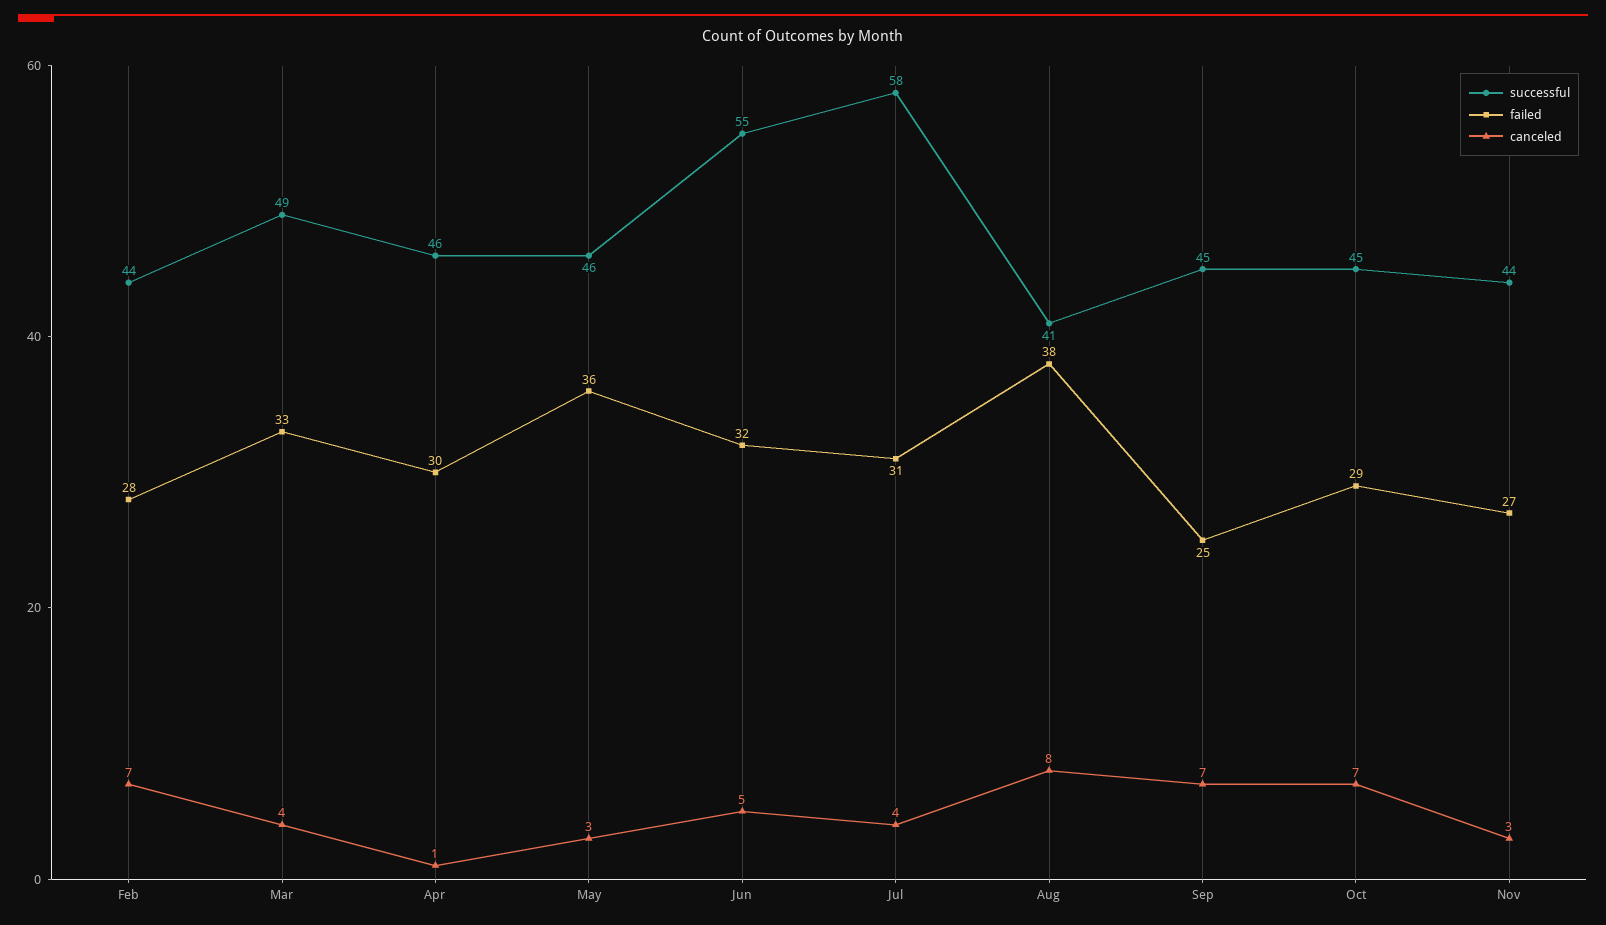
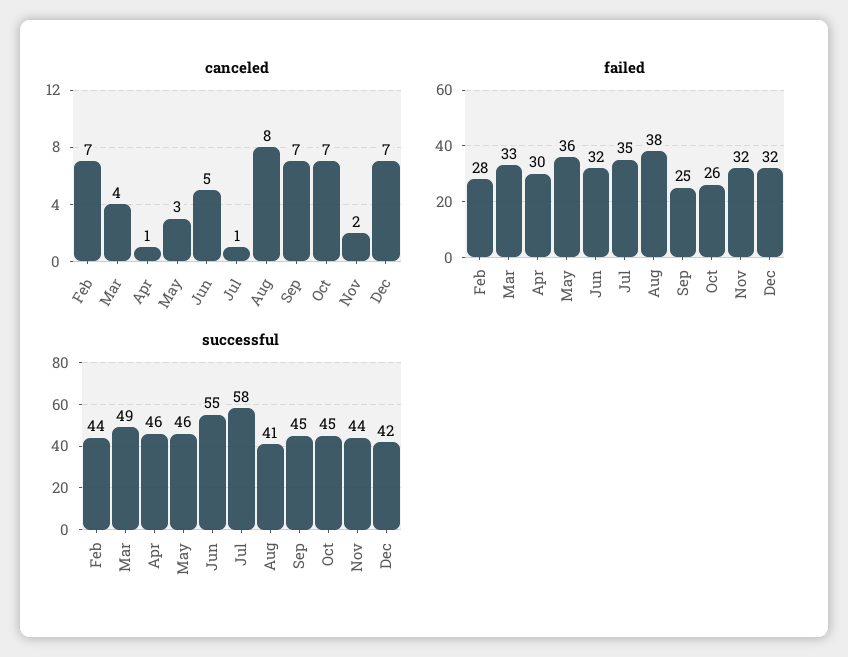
failed, Jul: 31 -> 35
canceled, Jul: 4 -> 1
failed, Oct: 29 -> 26
failed, Nov: 27 -> 32
canceled, Nov: 3 -> 2
canceled, Dec: none -> 7
failed, Dec: none -> 32
successful, Dec: none -> 42

